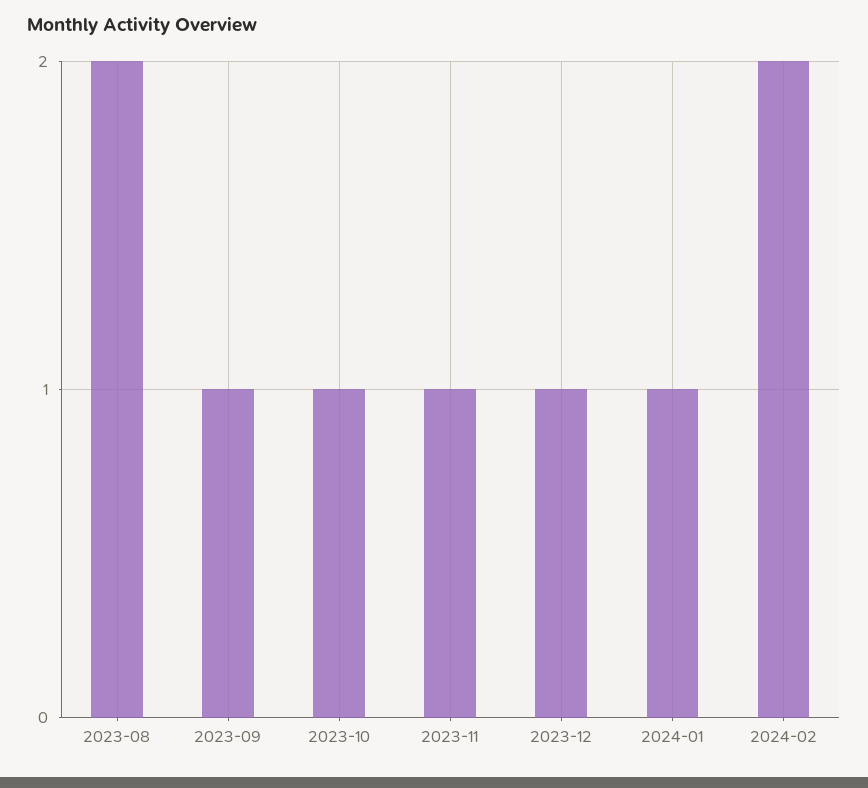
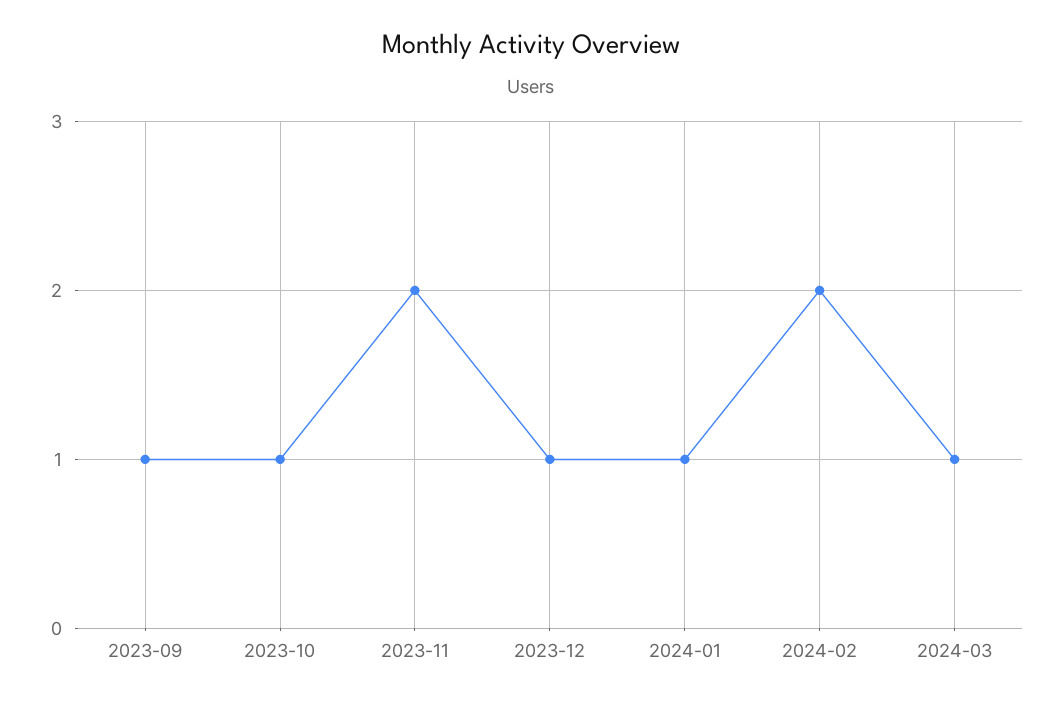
2023-08: 2 -> none
2023-11: 1 -> 2
2024-03: none -> 1

